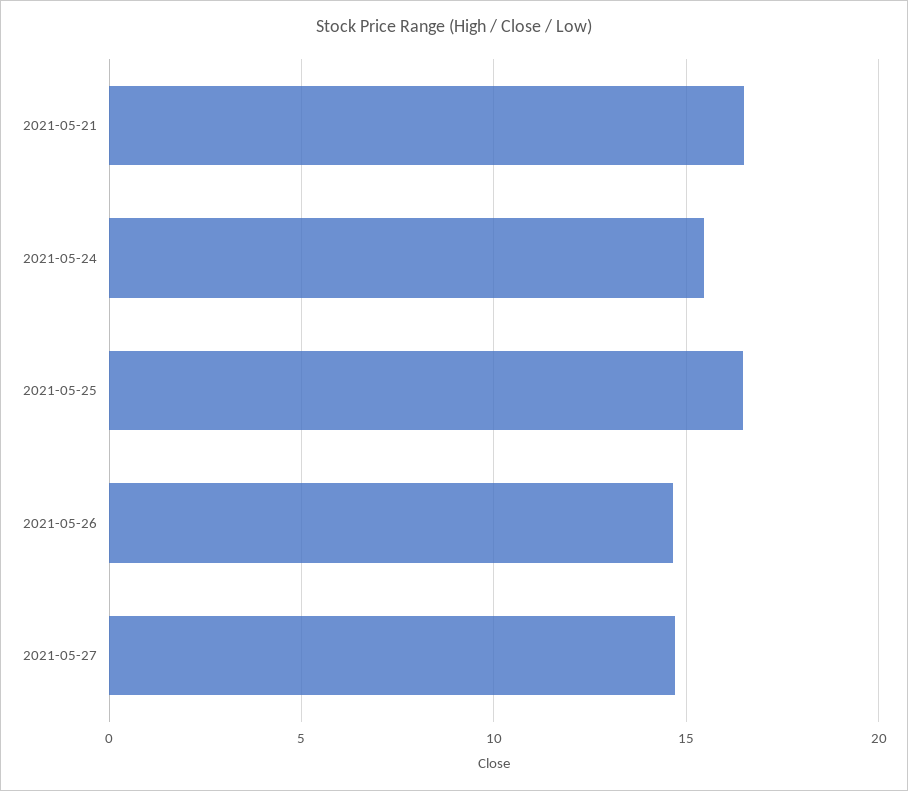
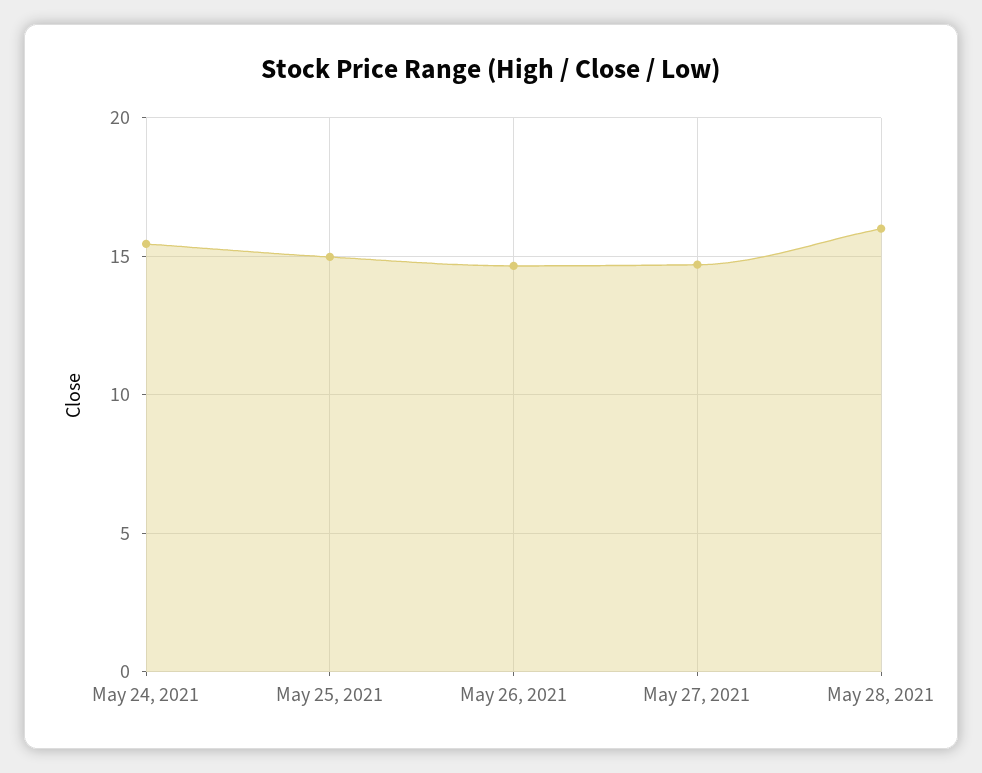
2021-05-21: 16.5 -> none
2021-05-25: 16.5 -> 15
May 28, 2021: none -> 16

